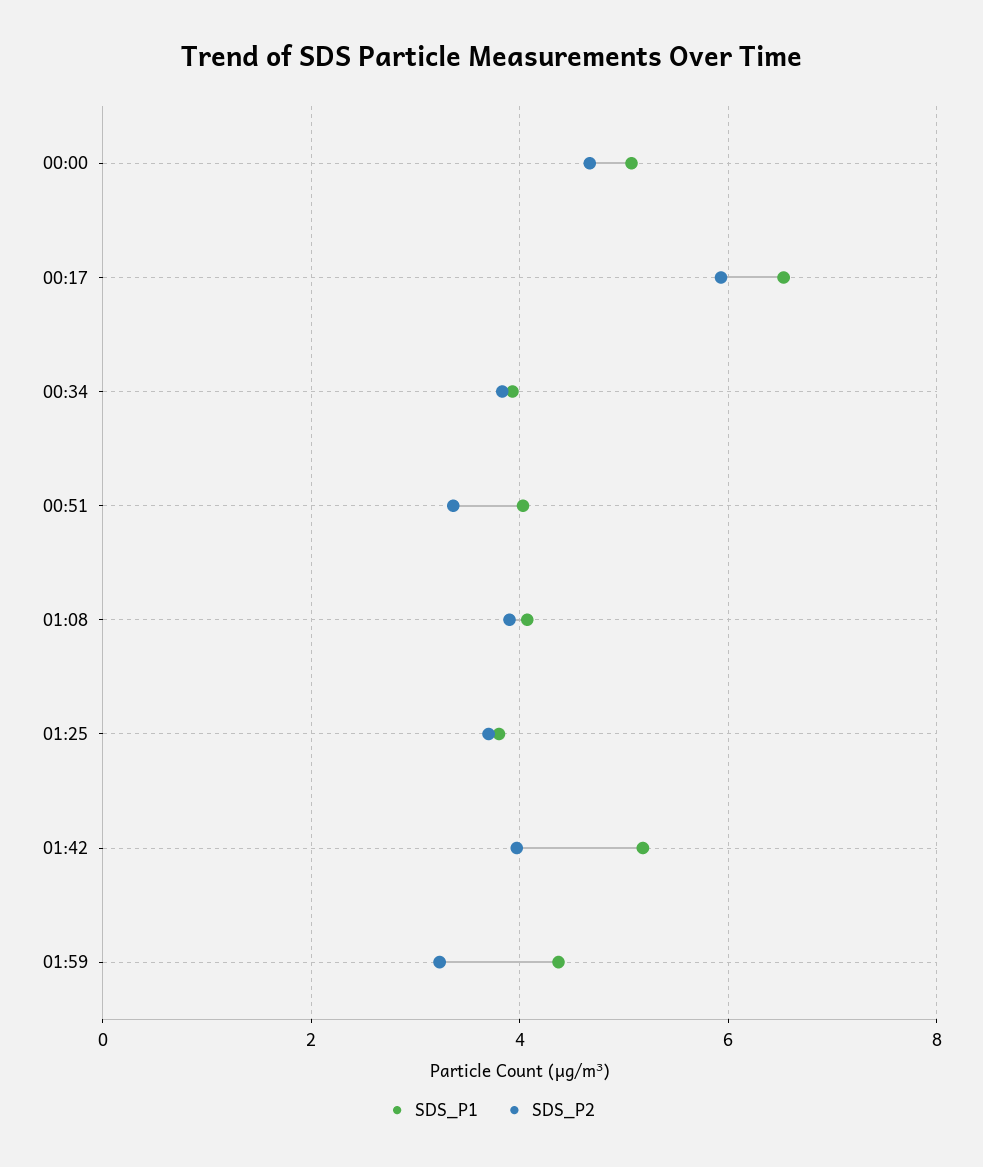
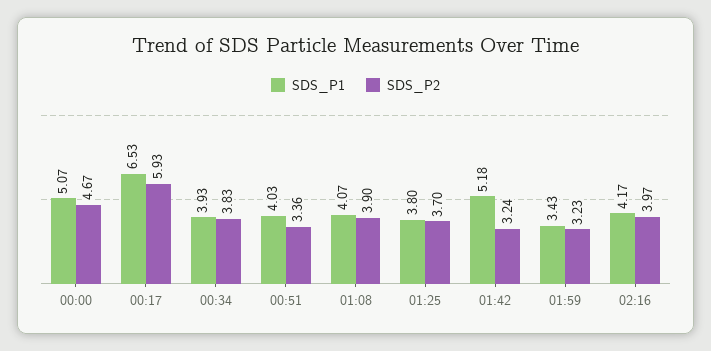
SDS_P2, 01:42: 4 -> 3.24
SDS_P1, 01:59: 4.4 -> 3.43
SDS_P1, 02:16: none -> 4.17
SDS_P2, 02:16: none -> 3.97

